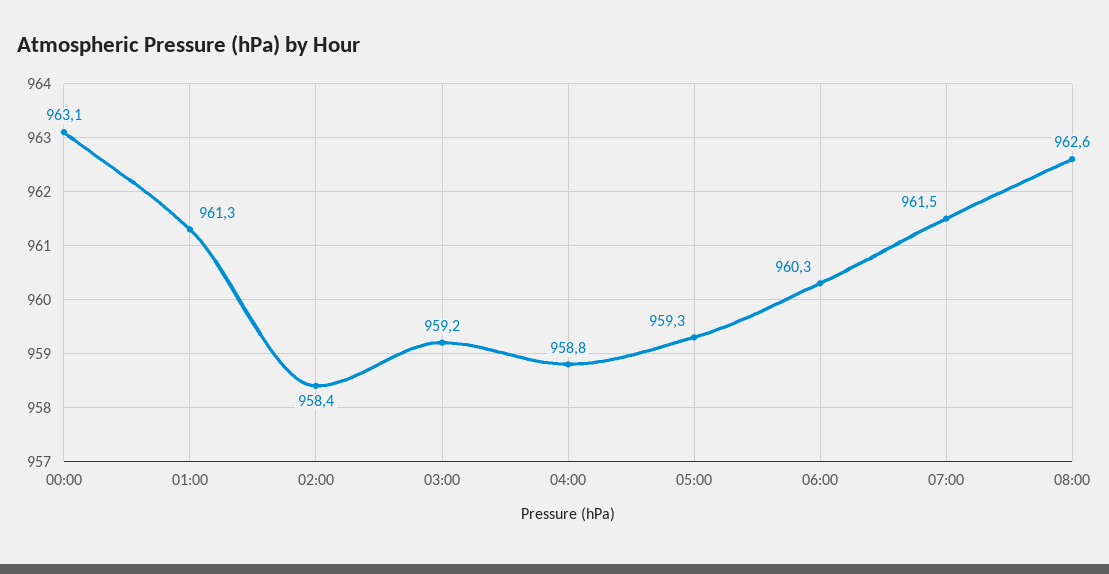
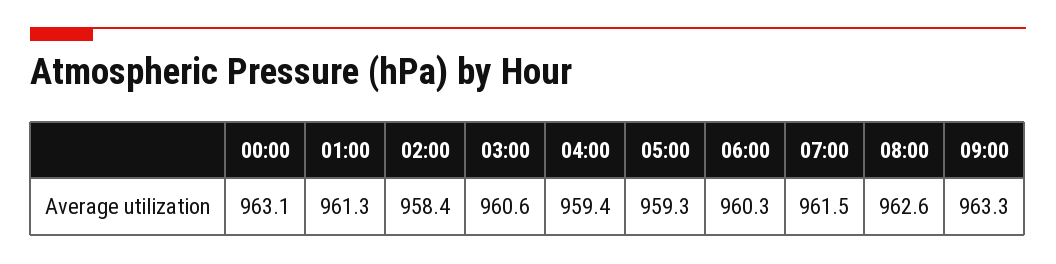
03:00: 959.2 -> 960.6
04:00: 958.8 -> 959.4
09:00: none -> 963.3

